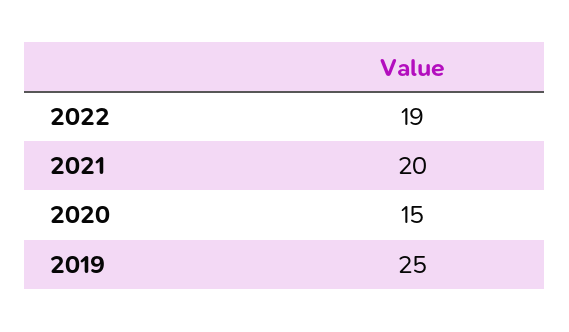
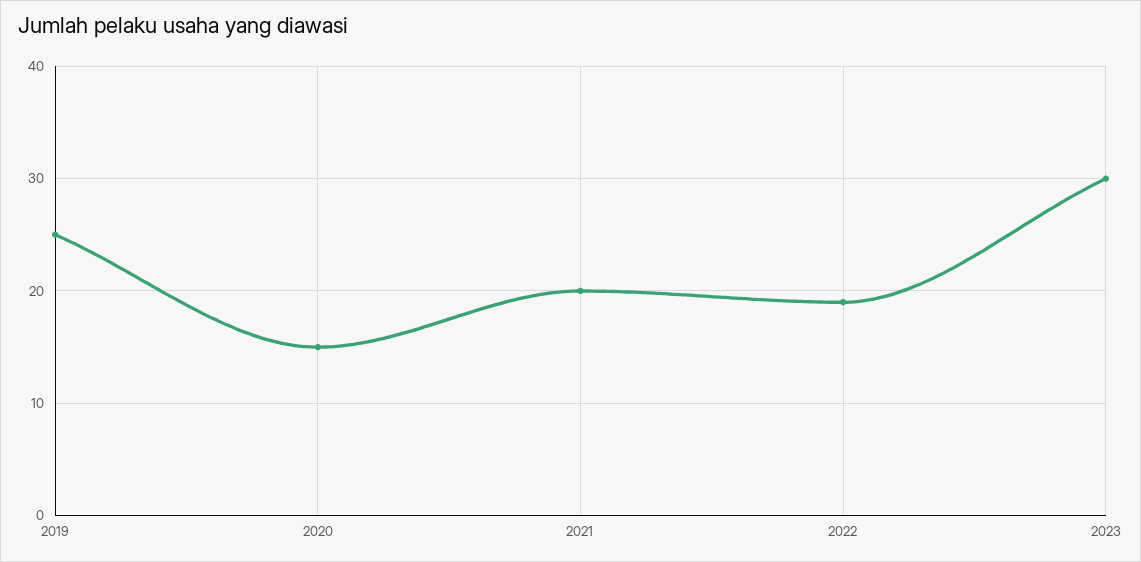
2023: none -> 30

